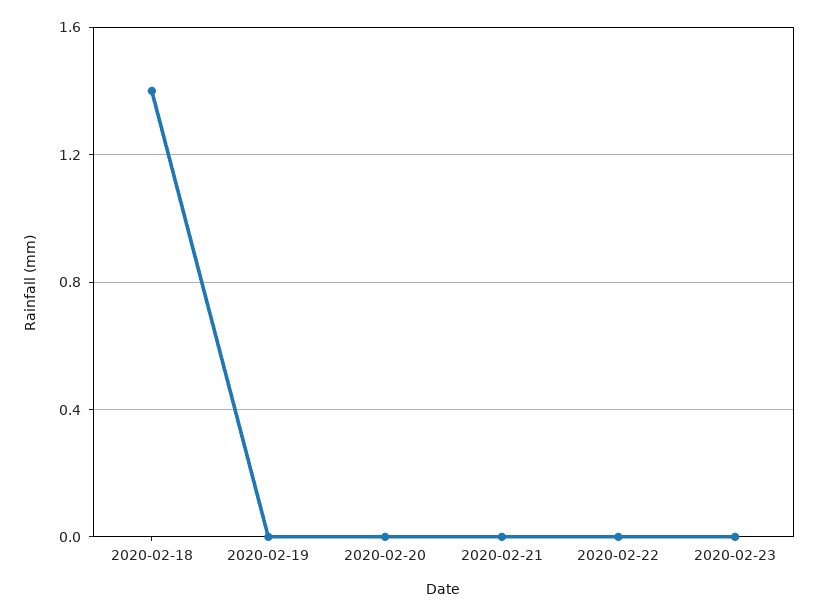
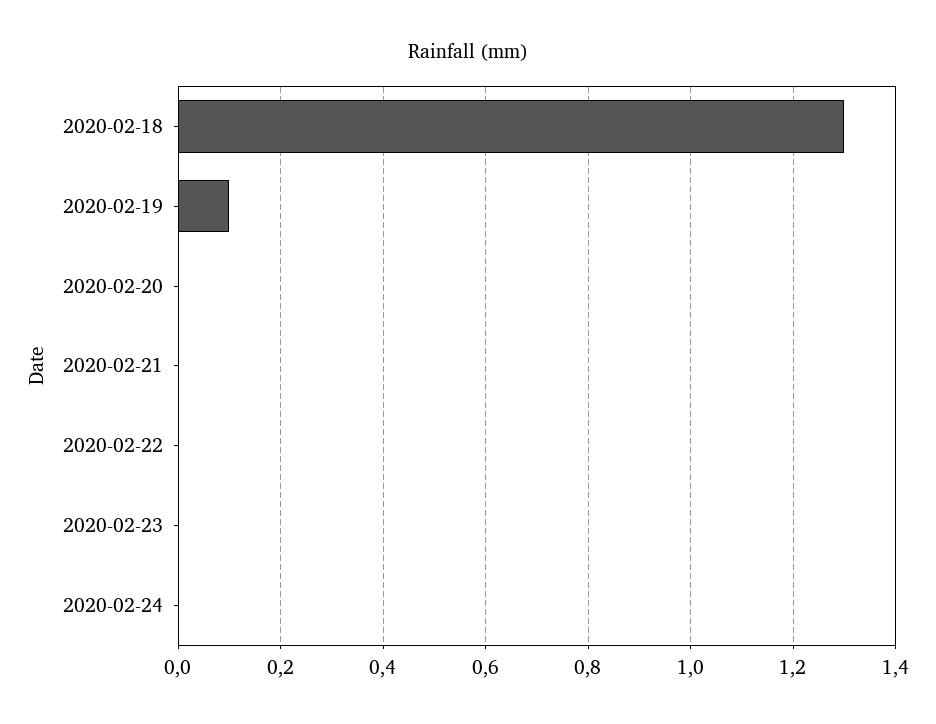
2020-02-18: 1.4 -> 1.3
2020-02-19: 0 -> 0.1
2020-02-24: none -> 0

